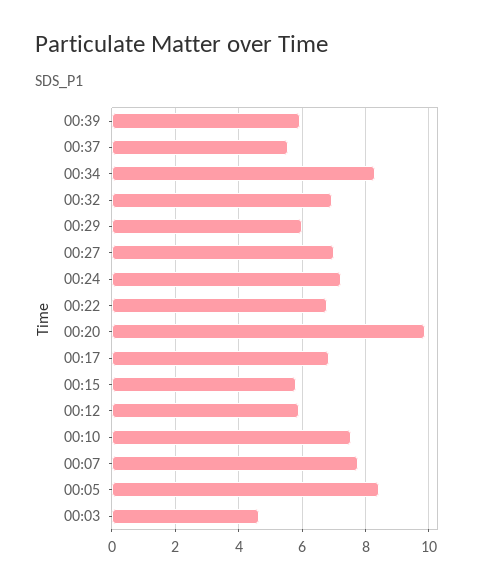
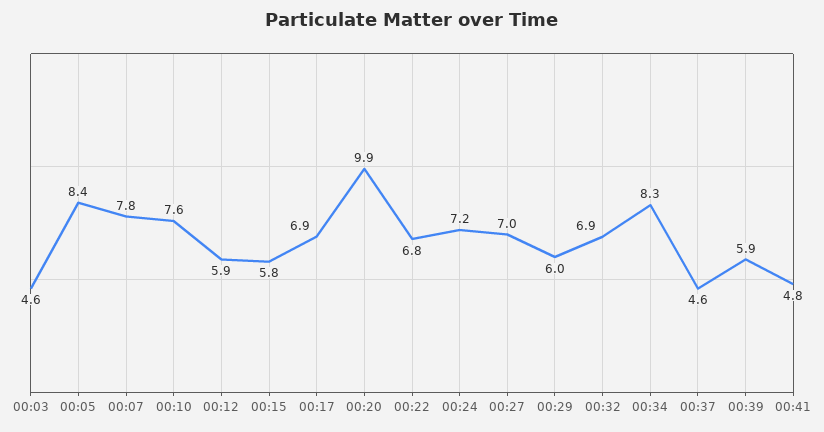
00:37: 5.6 -> 4.6
00:41: none -> 4.8

